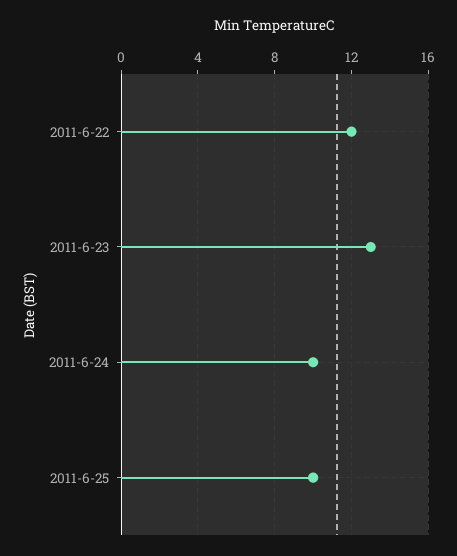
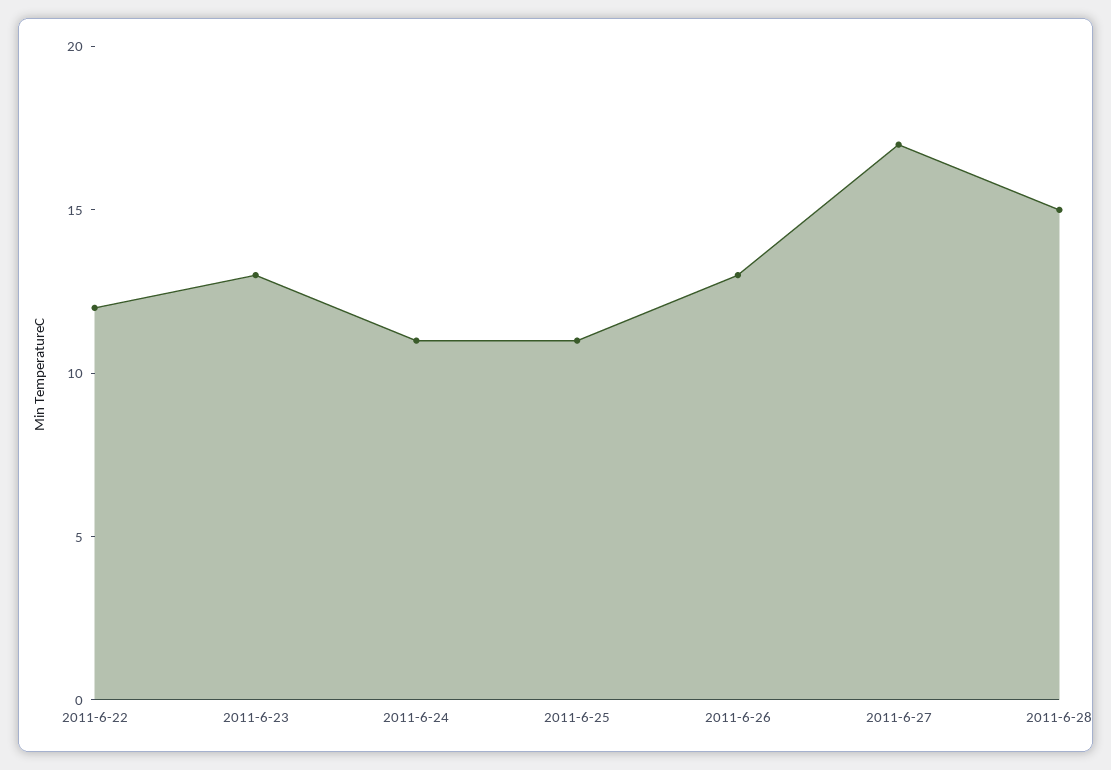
2011-6-24: 10 -> 11
2011-6-25: 10 -> 11
2011-6-26: none -> 13
2011-6-27: none -> 17
2011-6-28: none -> 15

